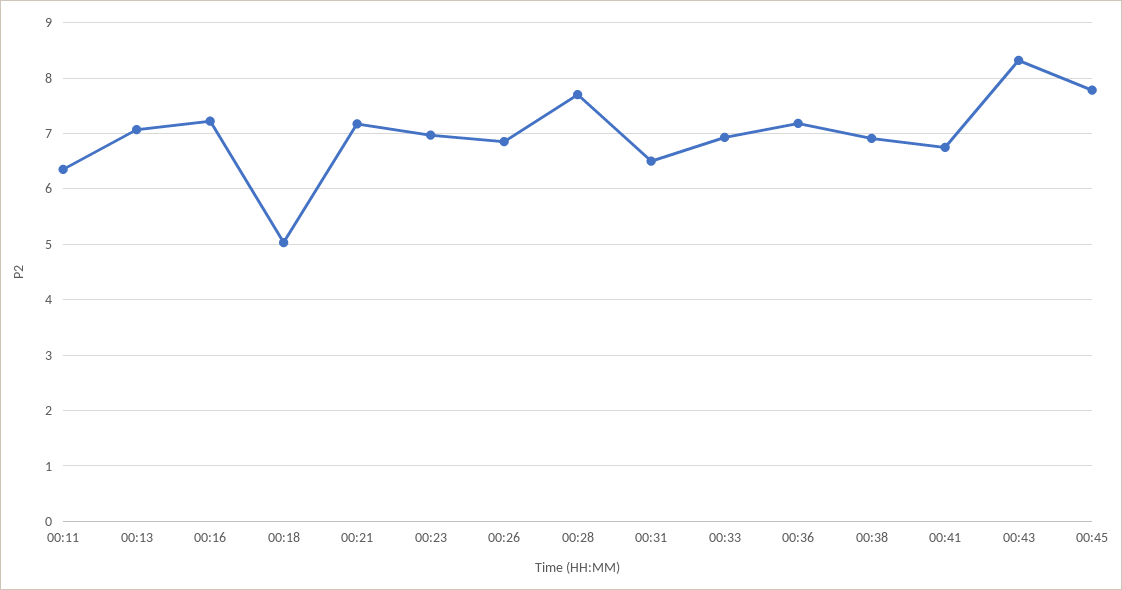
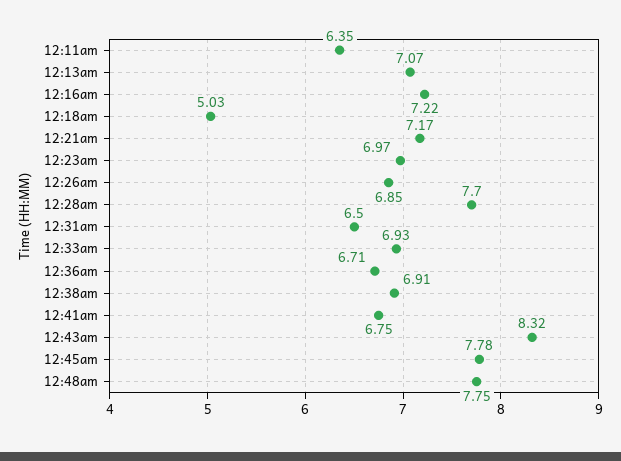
00:36: 7.2 -> 6.71
12:48am: none -> 7.75

